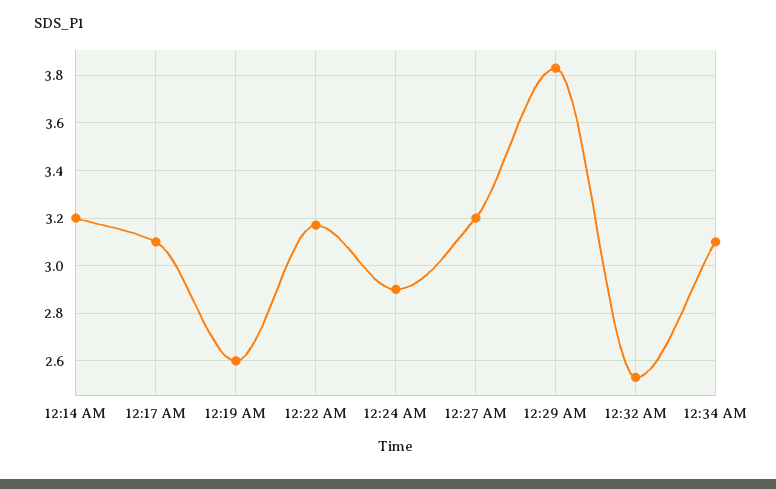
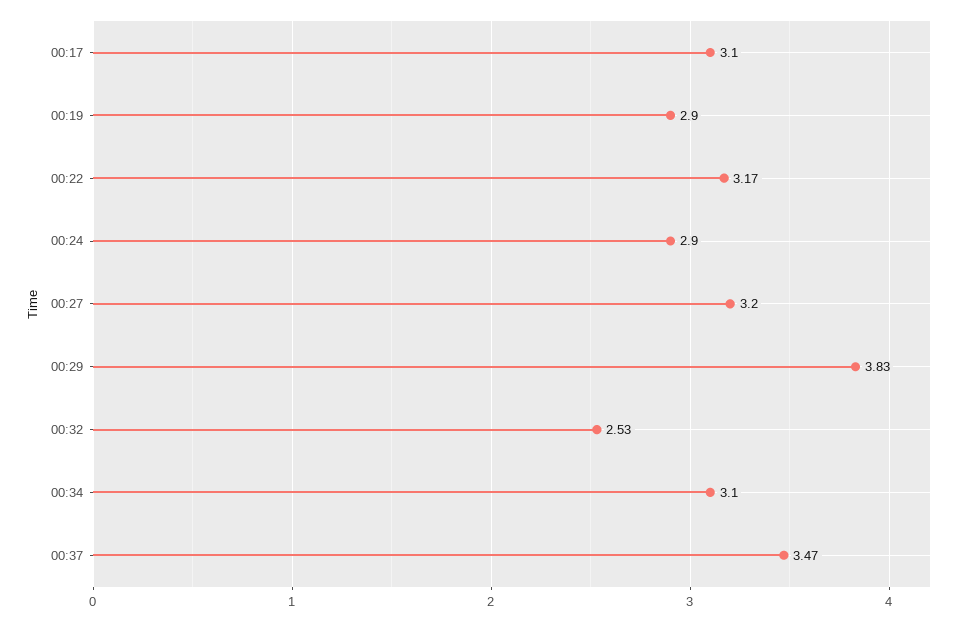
12:14 AM: 3.2 -> none
12:19 AM: 2.6 -> 2.9
00:37: none -> 3.47

